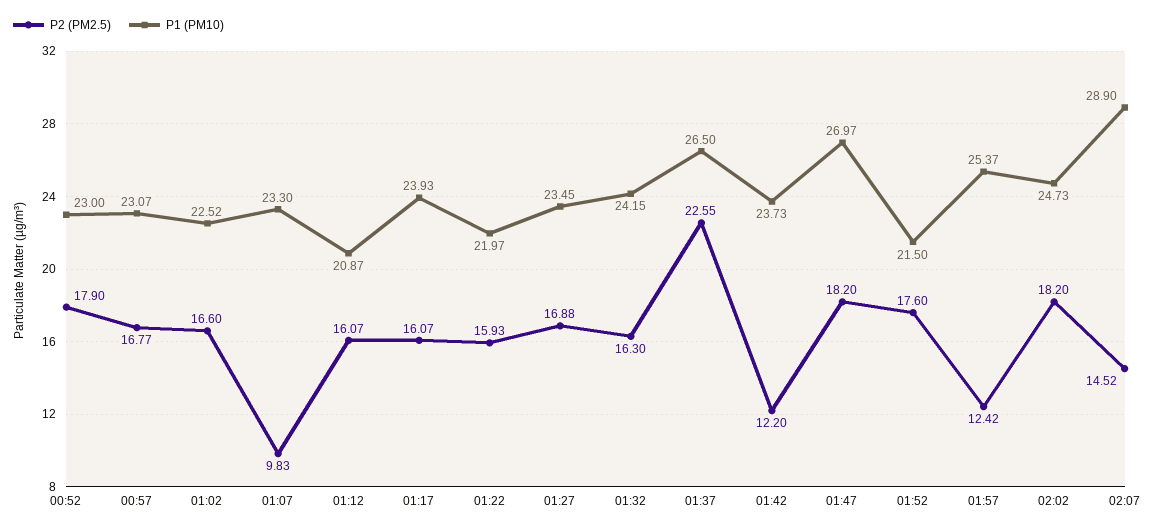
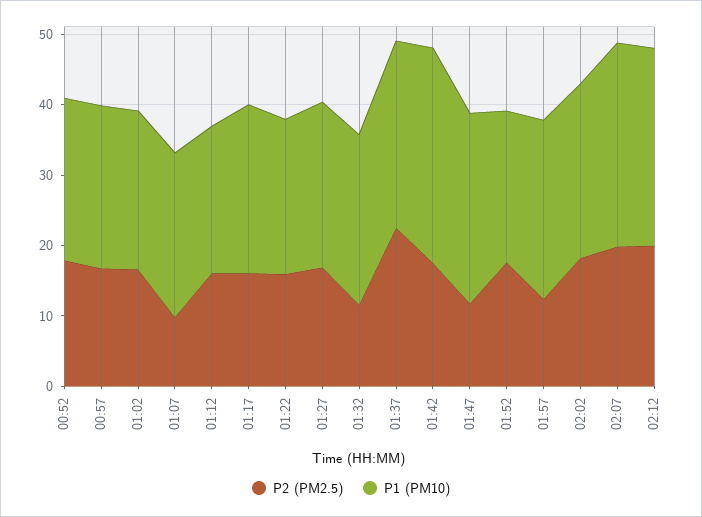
P2 (PM2.5), 01:32: 16.3 -> 12
P2 (PM2.5), 01:42: 12.2 -> 18
P1 (PM10), 01:42: 23.73 -> 30
P2 (PM2.5), 01:47: 18.2 -> 12
P2 (PM2.5), 02:07: 14.52 -> 20
P2 (PM2.5), 02:12: none -> 20
P1 (PM10), 02:12: none -> 28

